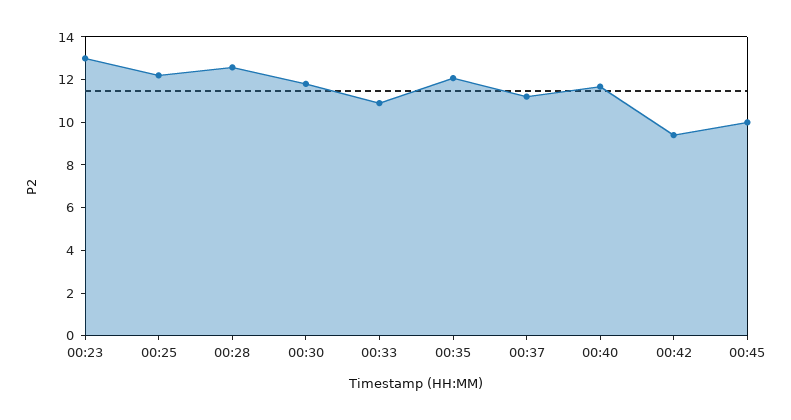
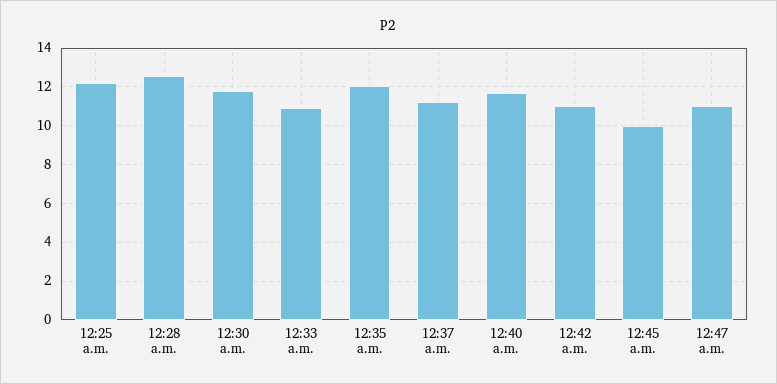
00:23: 13 -> none
00:42: 9.5 -> 11
12:47 a.m.: none -> 11

